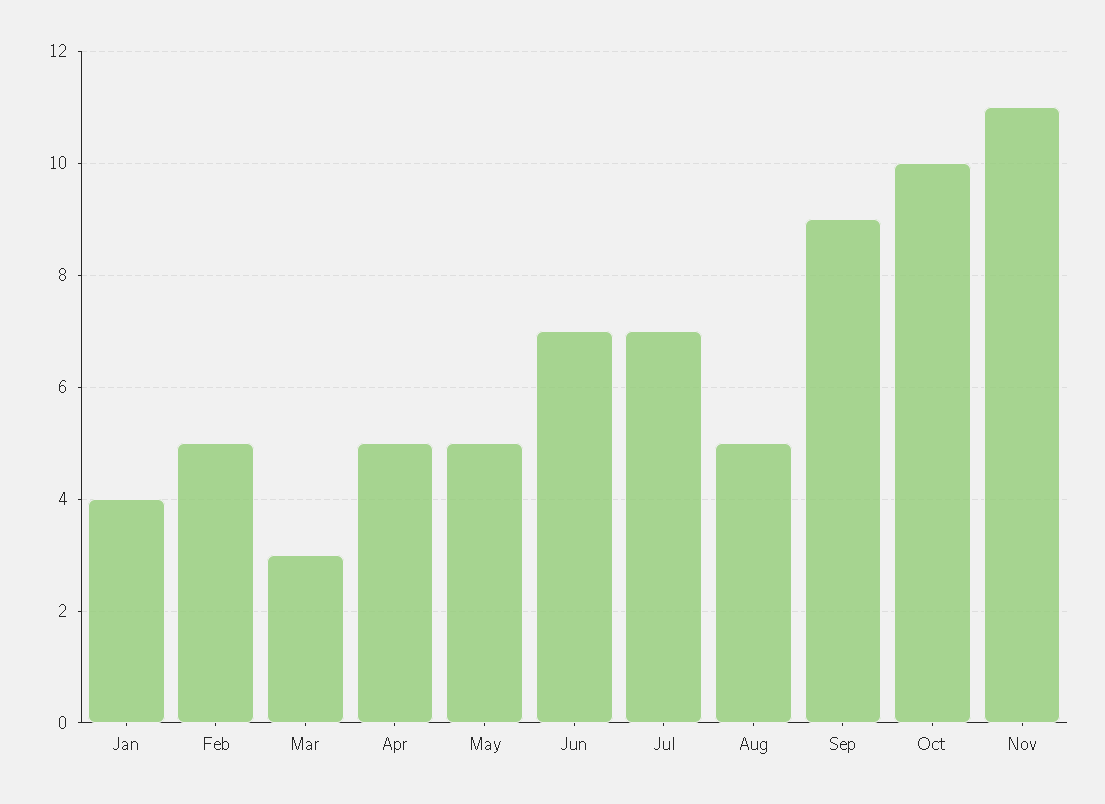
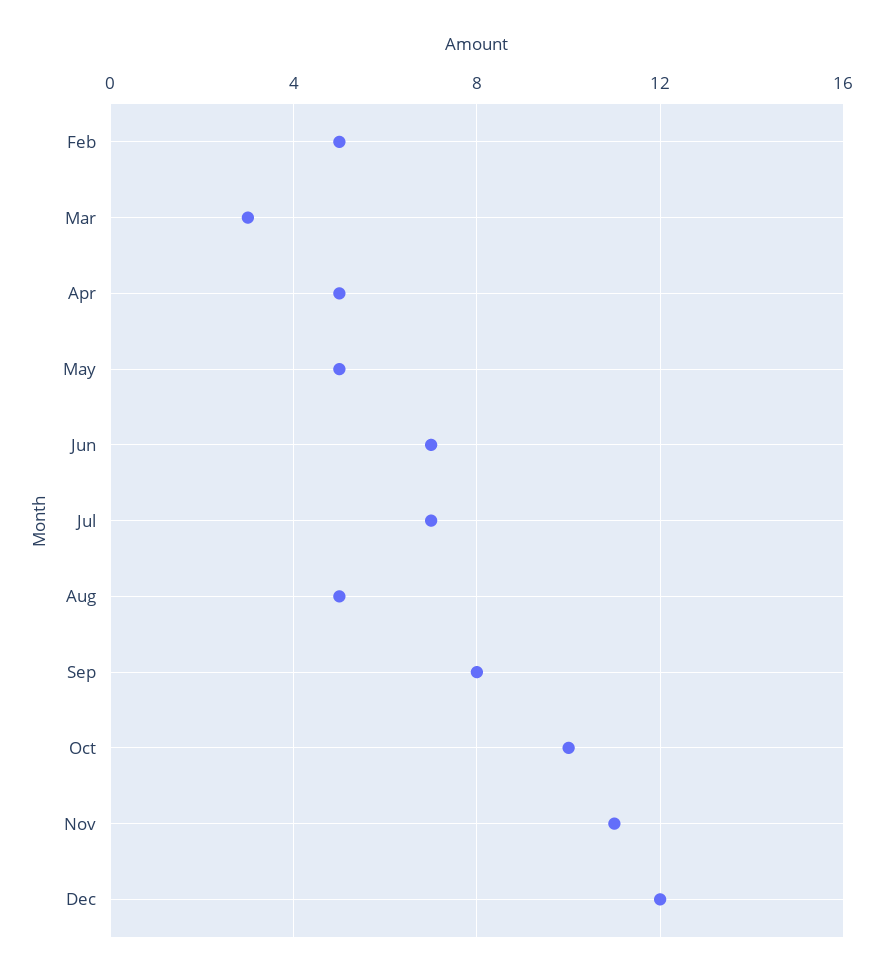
Jan: 4 -> none
Sep: 9 -> 8
Dec: none -> 12

